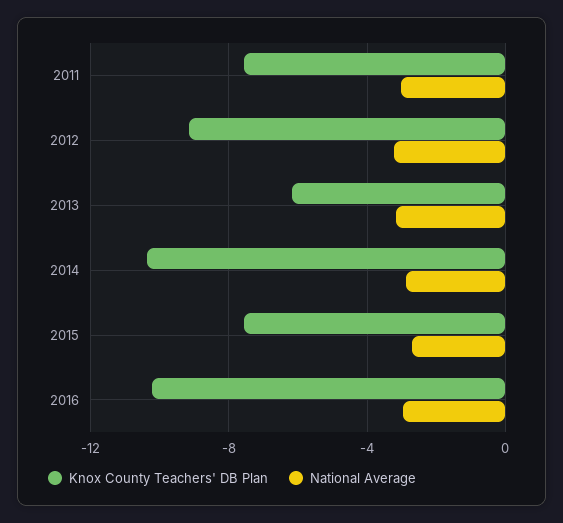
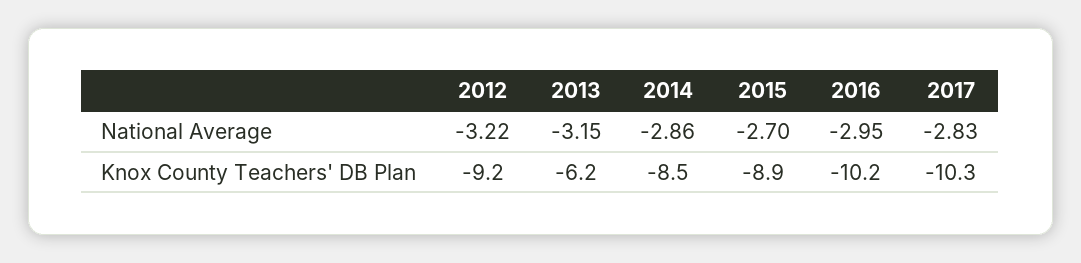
Knox County Teachers' DB Plan, 2011: -7.5 -> none
National Average, 2011: -3 -> none
Knox County Teachers' DB Plan, 2014: -10.5 -> -8.5
Knox County Teachers' DB Plan, 2015: -7.5 -> -8.9
National Average, 2017: none -> -2.83
Knox County Teachers' DB Plan, 2017: none -> -10.3

